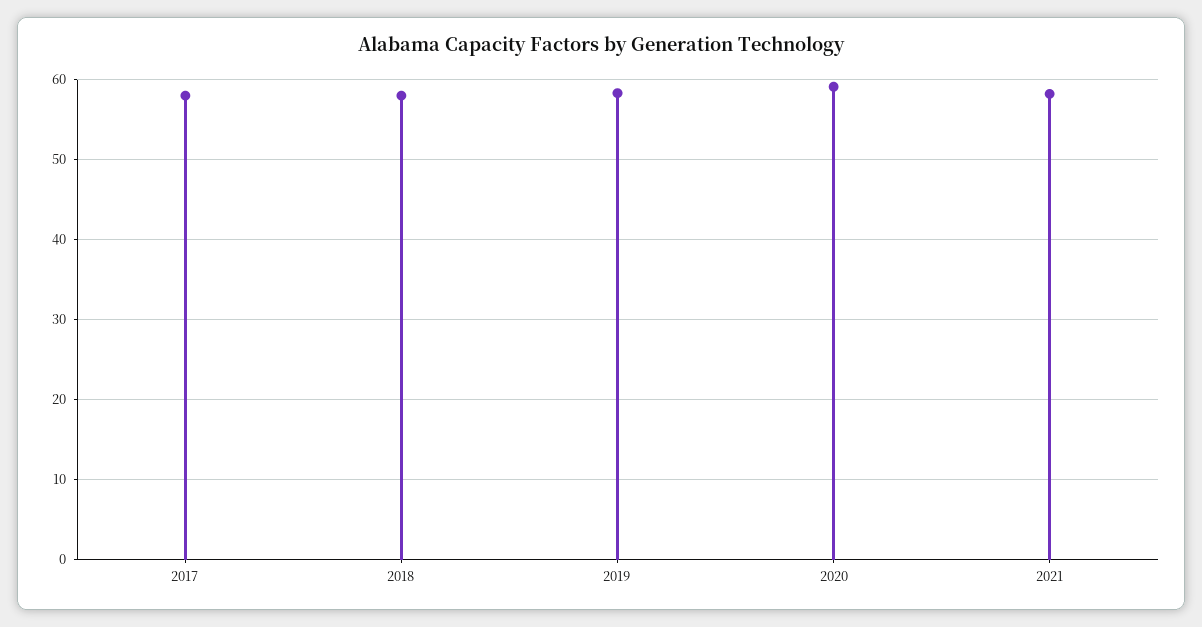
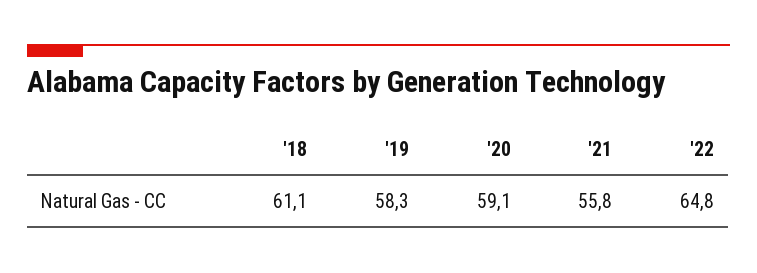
2017: 58 -> none
2018: 58 -> 61.1
2021: 58 -> 55.8
'22: none -> 64.8

